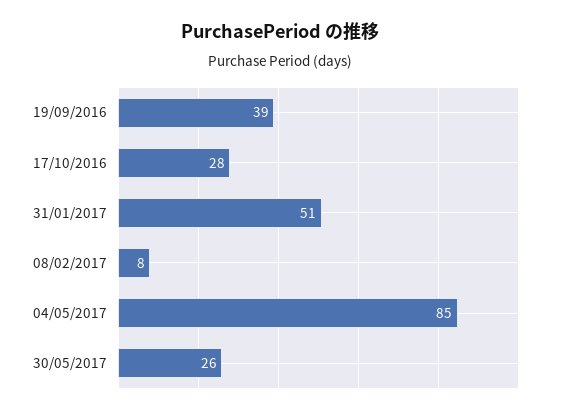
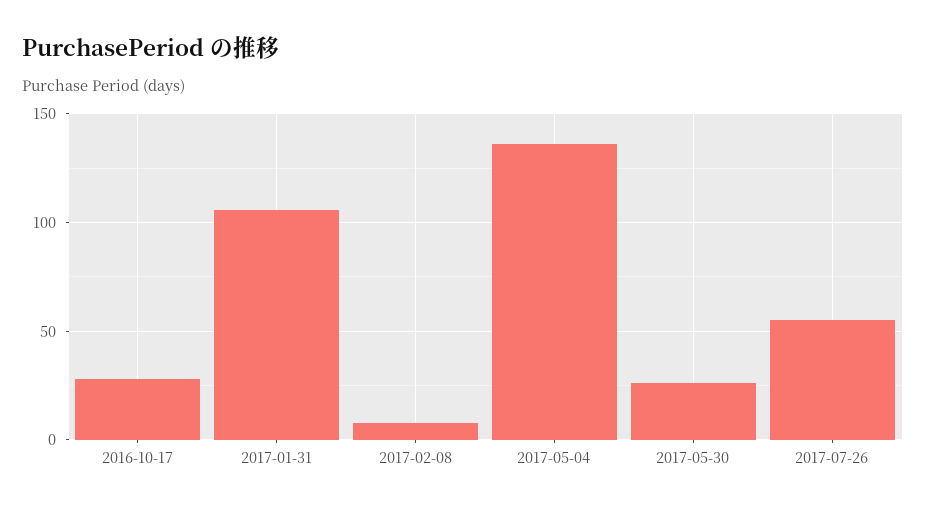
19/09/2016: 39 -> none
31/01/2017: 51 -> 105
04/05/2017: 85 -> 135
2017-07-26: none -> 55

